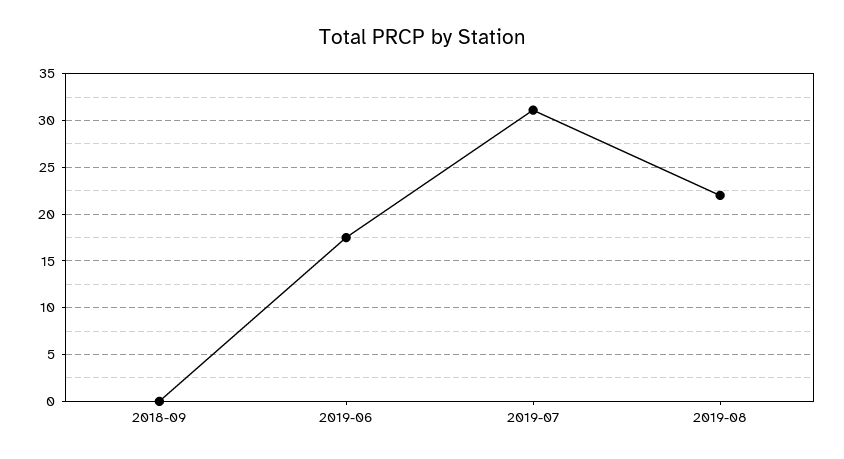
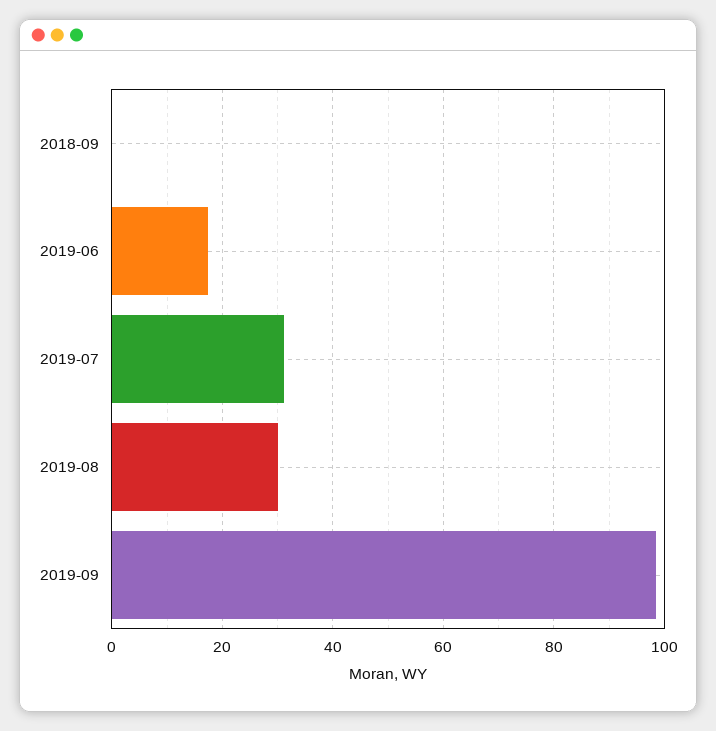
2019-08: 22 -> 30
2019-09: none -> 98

